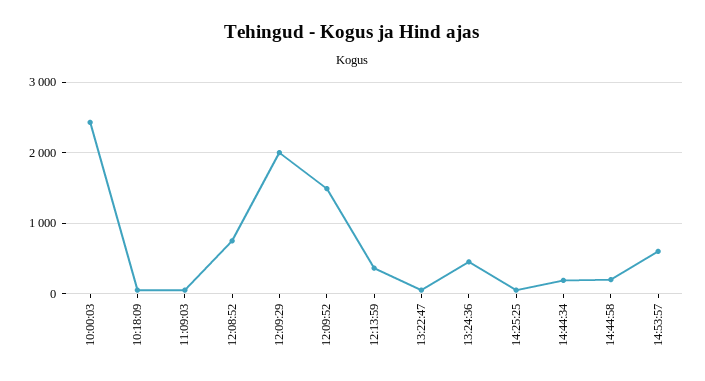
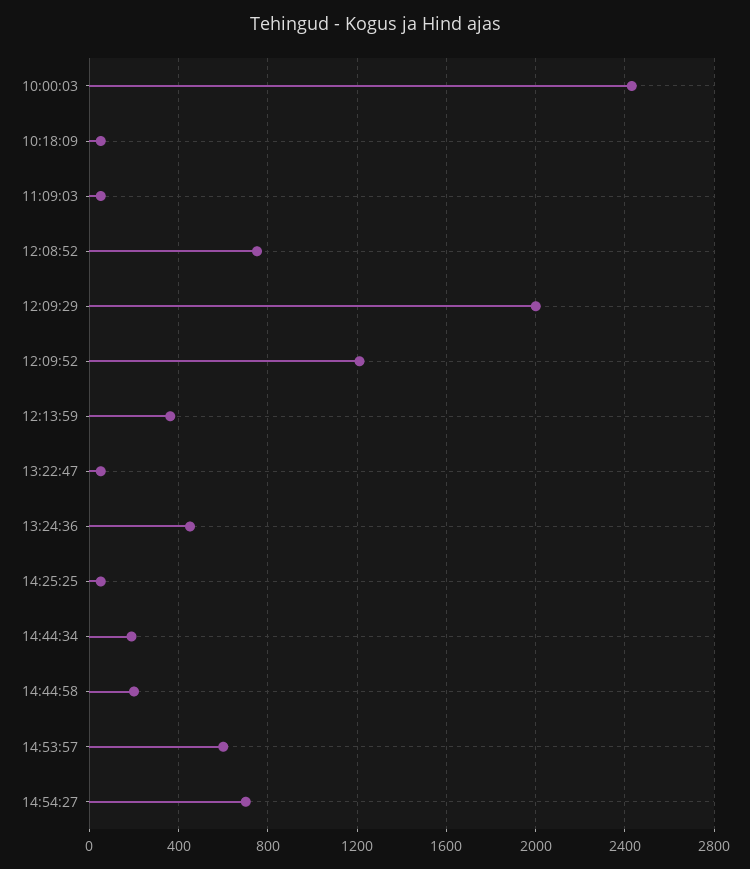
12:09:52: 1500 -> 1200
14:54:27: none -> 700

